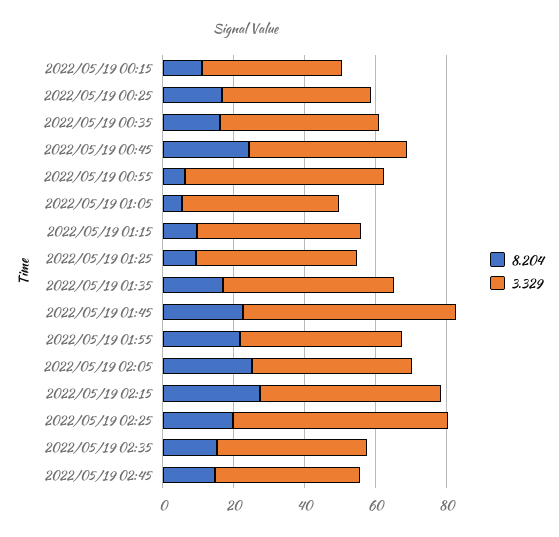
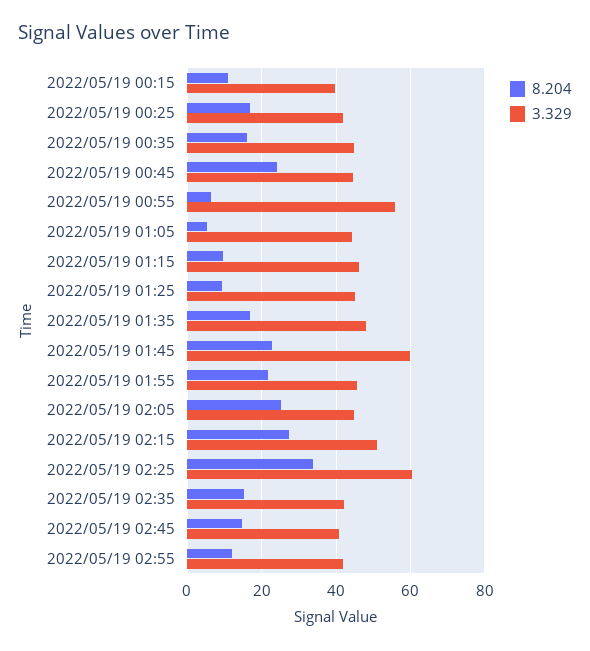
8.204, 2022/05/19 02:25: 20 -> 34
8.204, 2022/05/19 02:55: none -> 12
3.329, 2022/05/19 02:55: none -> 42

